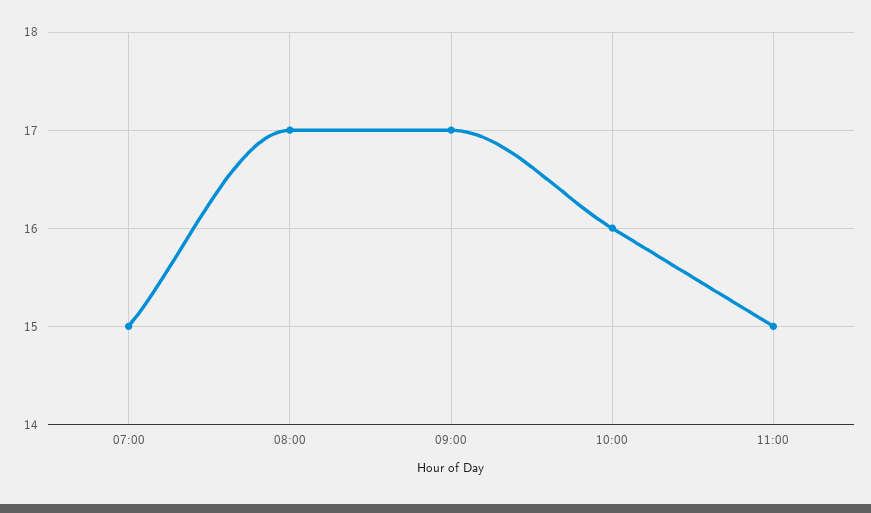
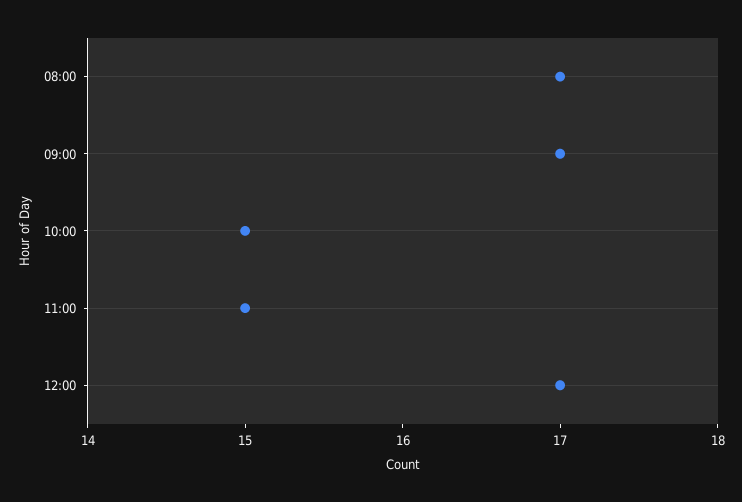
07:00: 15 -> none
10:00: 16 -> 15
12:00: none -> 17

